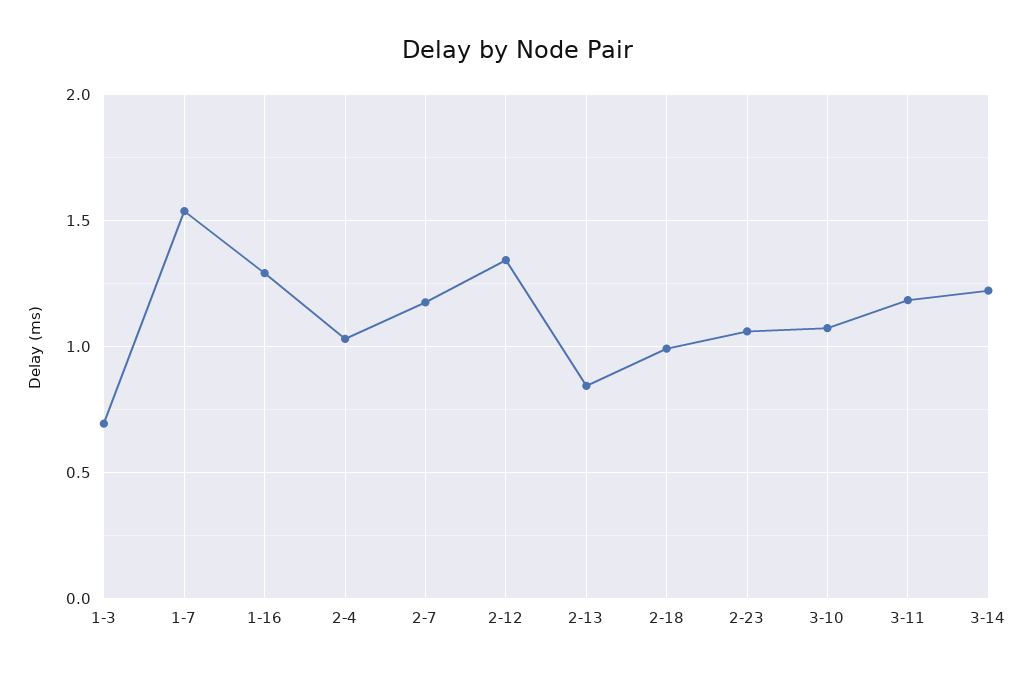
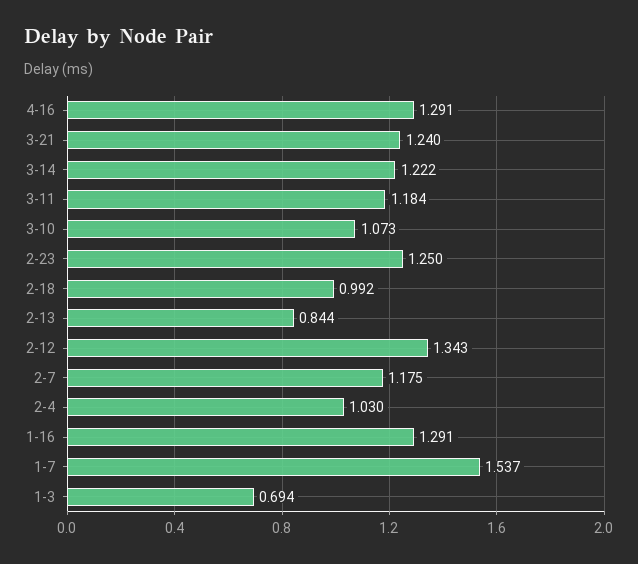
2-23: 1.05 -> 1.25
4-16: none -> 1.291
3-21: none -> 1.24

